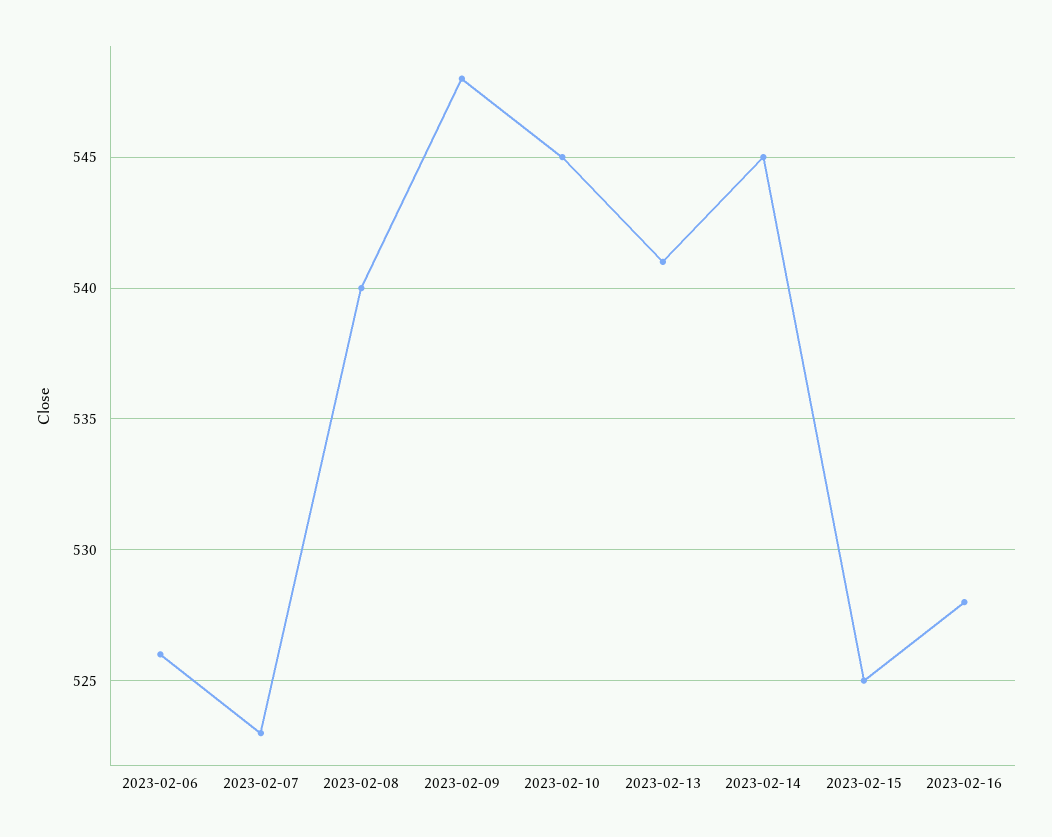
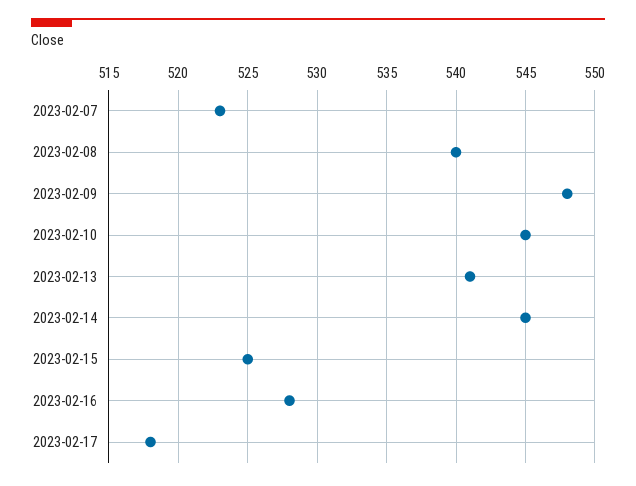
2023-02-06: 526 -> none
2023-02-17: none -> 518

